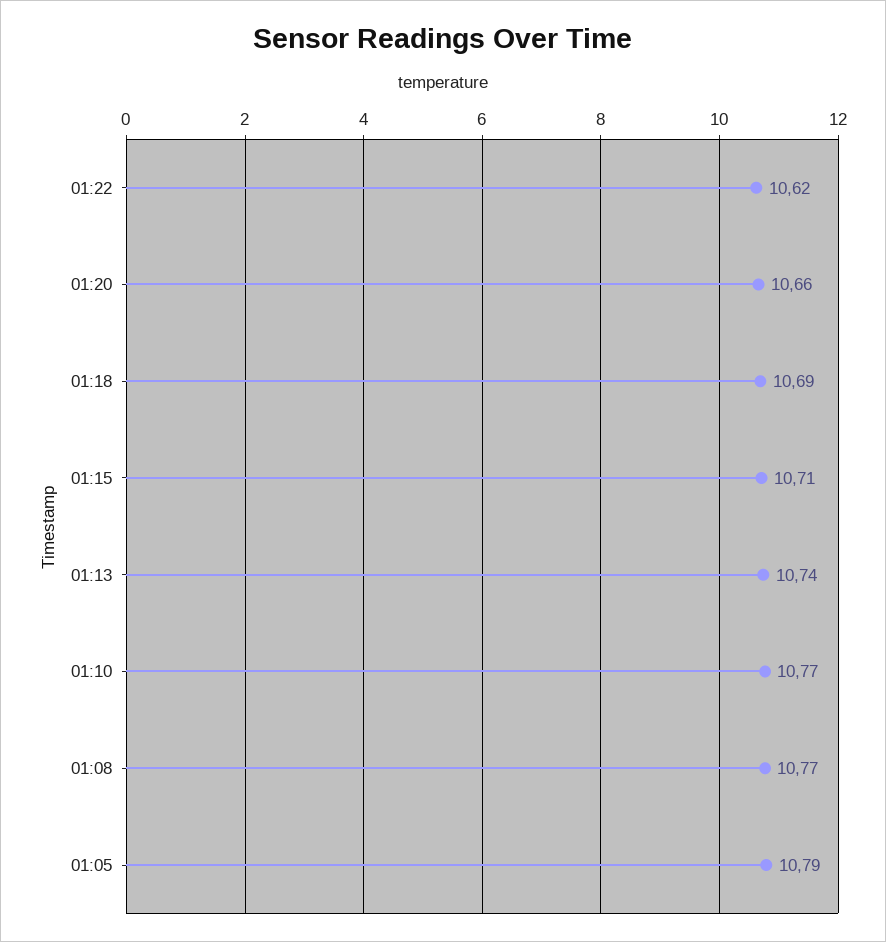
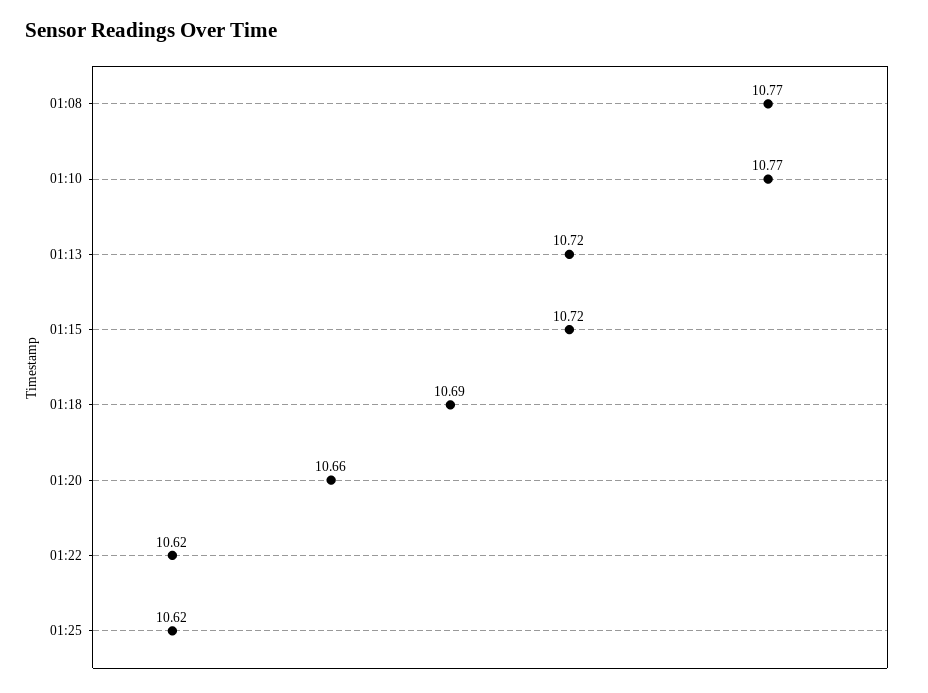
01:15: 10.71 -> 10.72
01:13: 10.74 -> 10.72
01:05: 10.79 -> none
01:25: none -> 10.62

